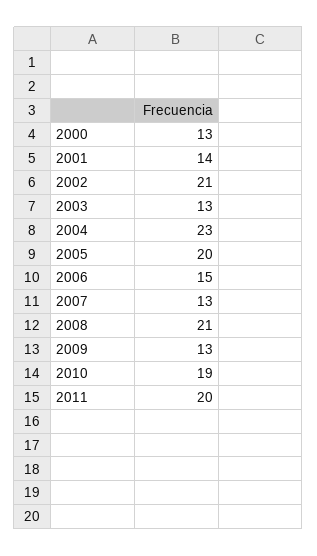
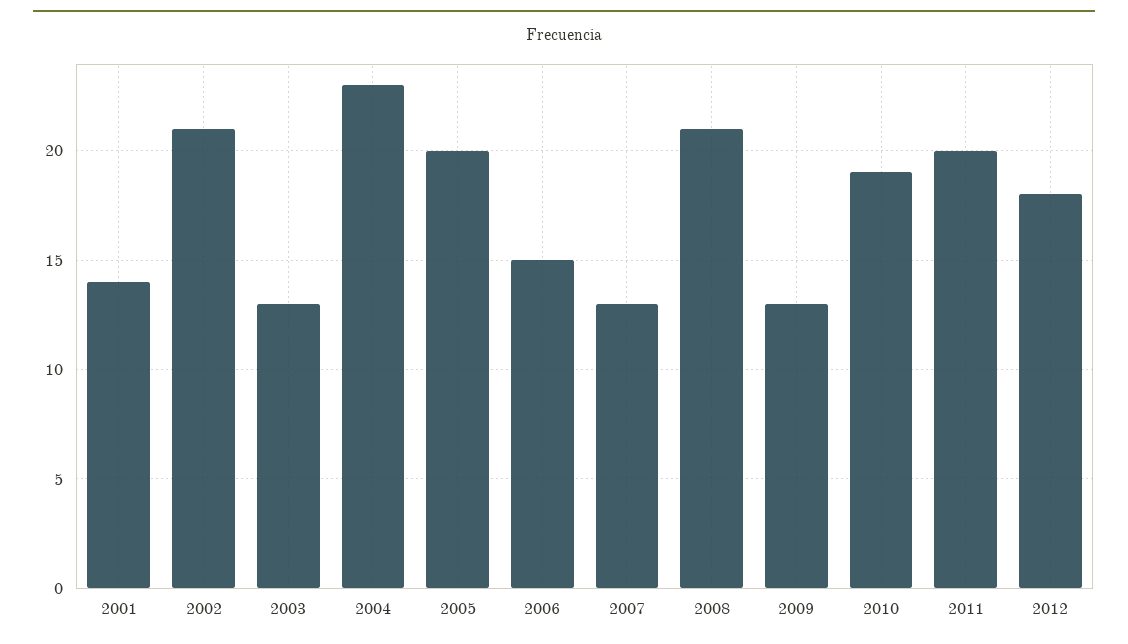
2000: 13 -> none
2012: none -> 18

